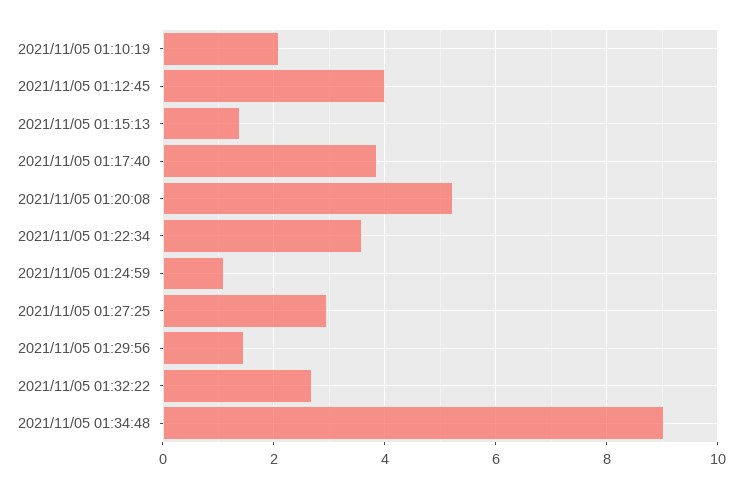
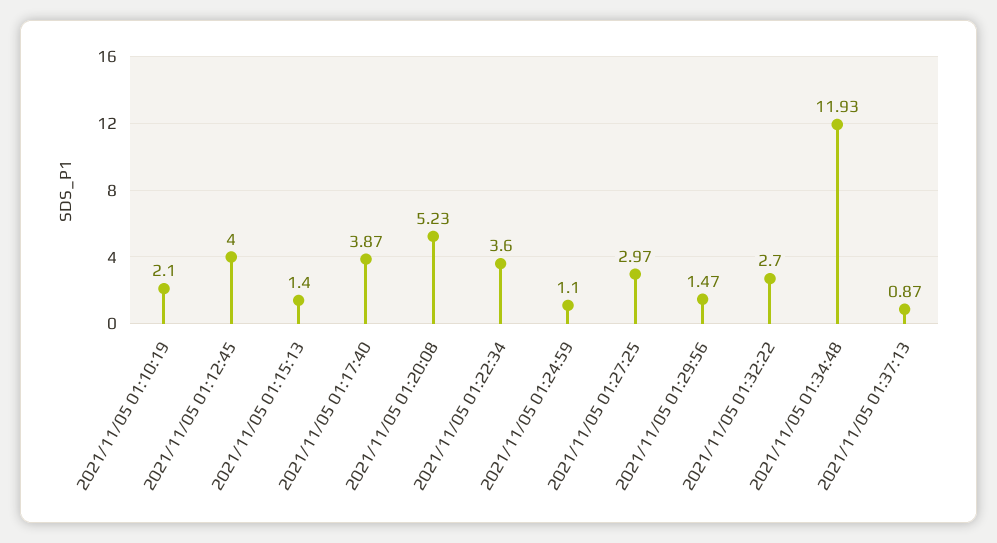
2021/11/05 01:34:48: 9 -> 11.93
2021/11/05 01:37:13: none -> 0.87

